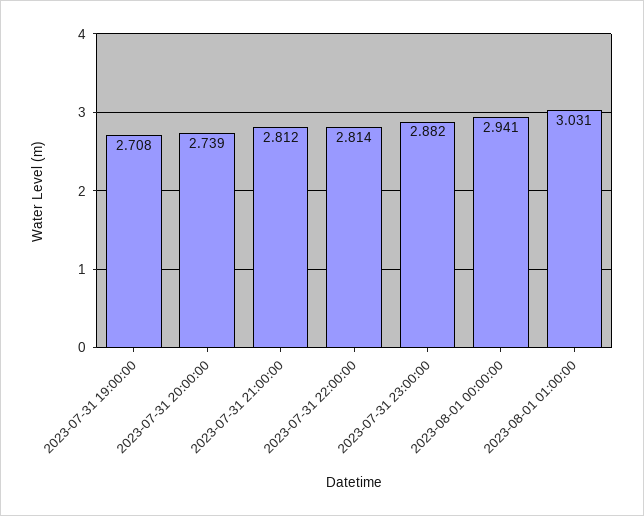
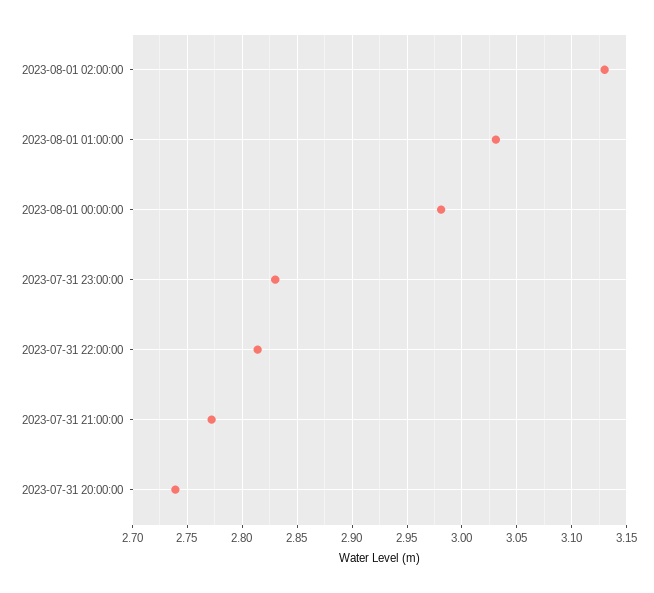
2023-07-31 19:00:00: 2.708 -> none
2023-07-31 21:00:00: 2.812 -> 2.77
2023-07-31 23:00:00: 2.882 -> 2.83
2023-08-01 00:00:00: 2.941 -> 2.98
2023-08-01 02:00:00: none -> 3.13

